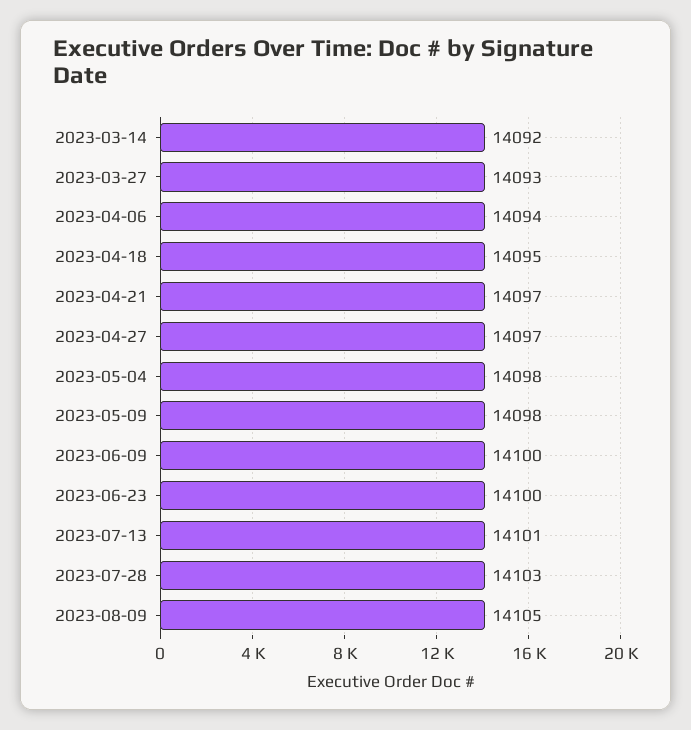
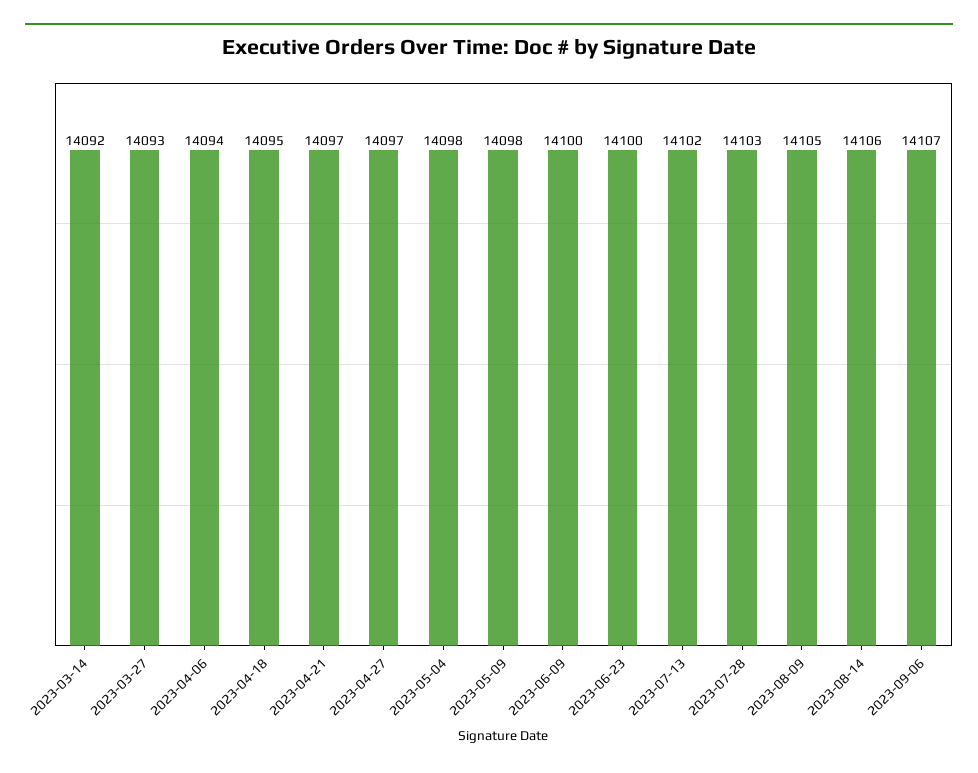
2023-07-13: 14101 -> 14102
2023-08-14: none -> 14106
2023-09-06: none -> 14107

